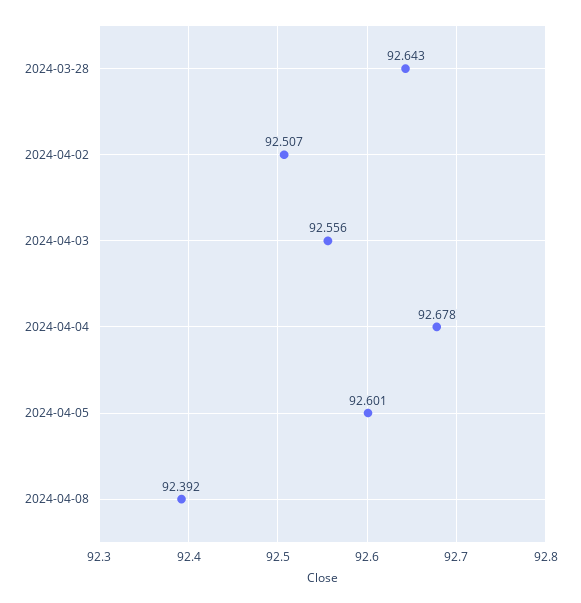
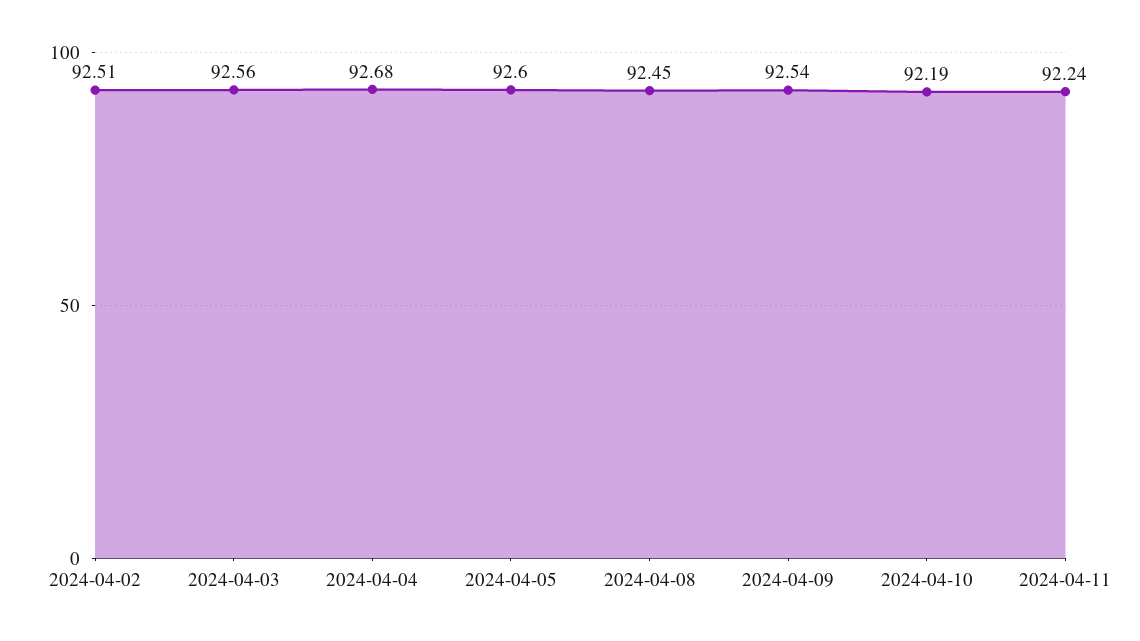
2024-03-28: 92.643 -> none
2024-04-08: 92.392 -> 92.45
2024-04-09: none -> 92.54
2024-04-10: none -> 92.19
2024-04-11: none -> 92.24

